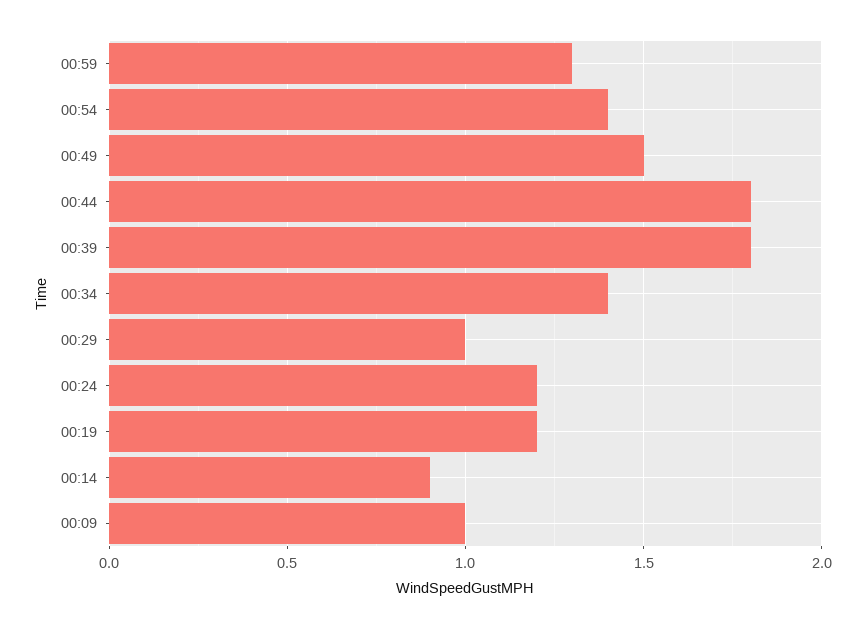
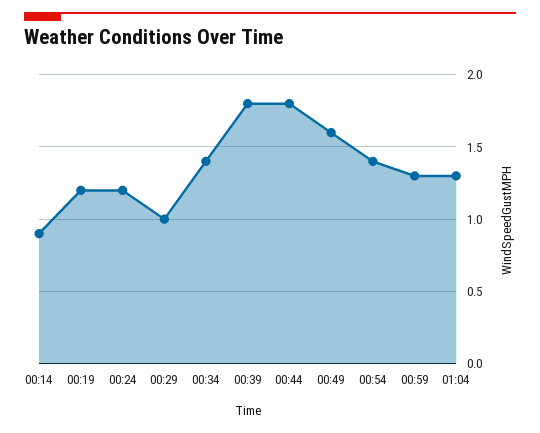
00:49: 1.5 -> 1.6
00:09: 1 -> none
01:04: none -> 1.3

